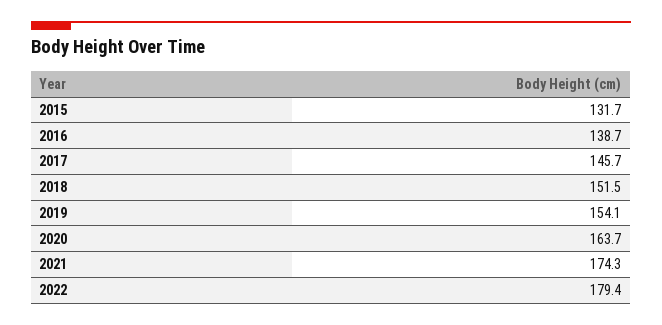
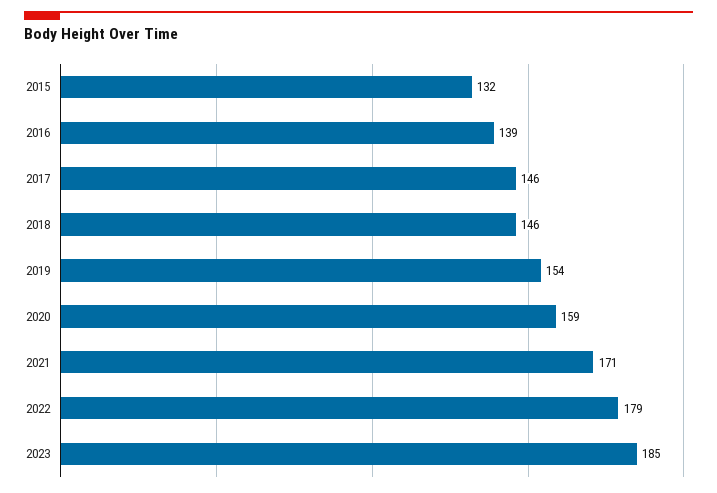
2018: 151.5 -> 146
2020: 163.7 -> 159
2021: 174.3 -> 171
2023: none -> 185

